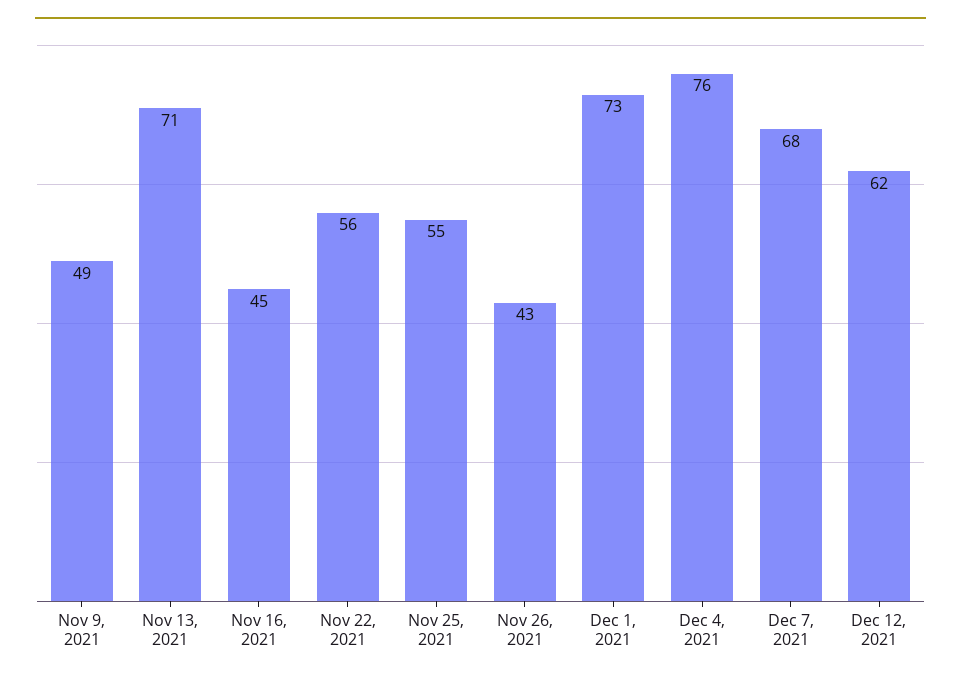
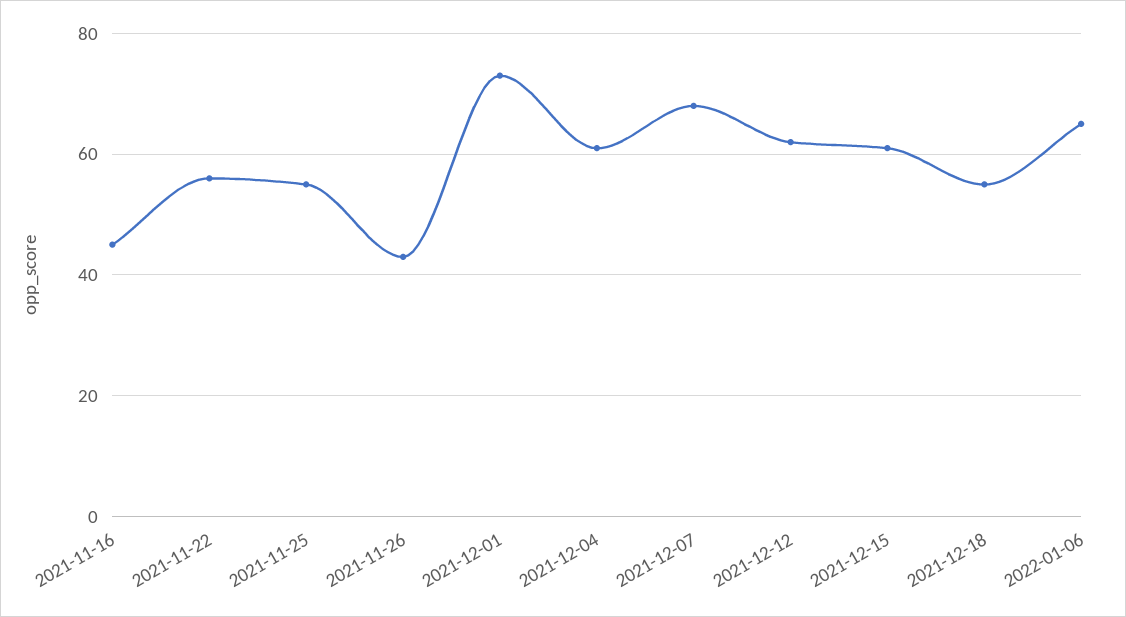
Nov 9, 2021: 49 -> none
Nov 13, 2021: 71 -> none
Dec 4, 2021: 76 -> 60
2021-12-15: none -> 60
2021-12-18: none -> 55
2022-01-06: none -> 65

